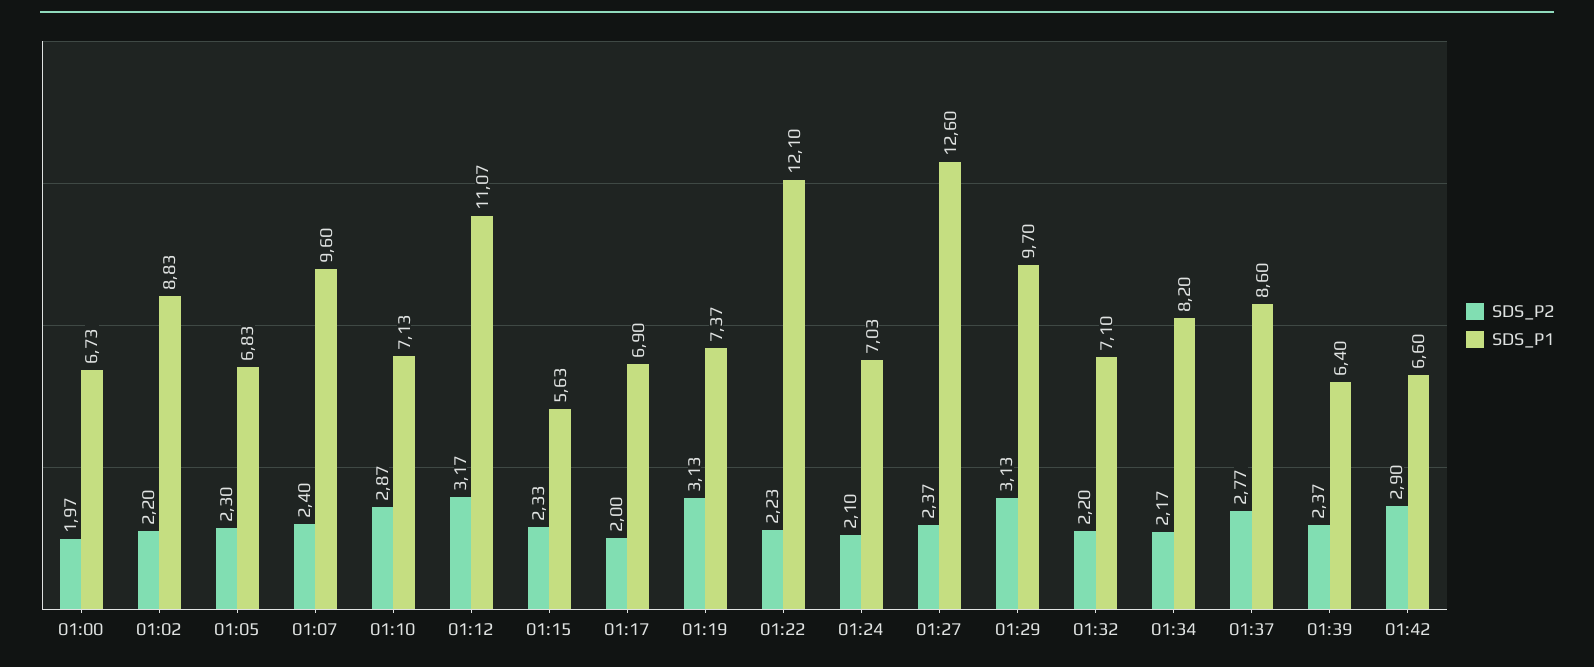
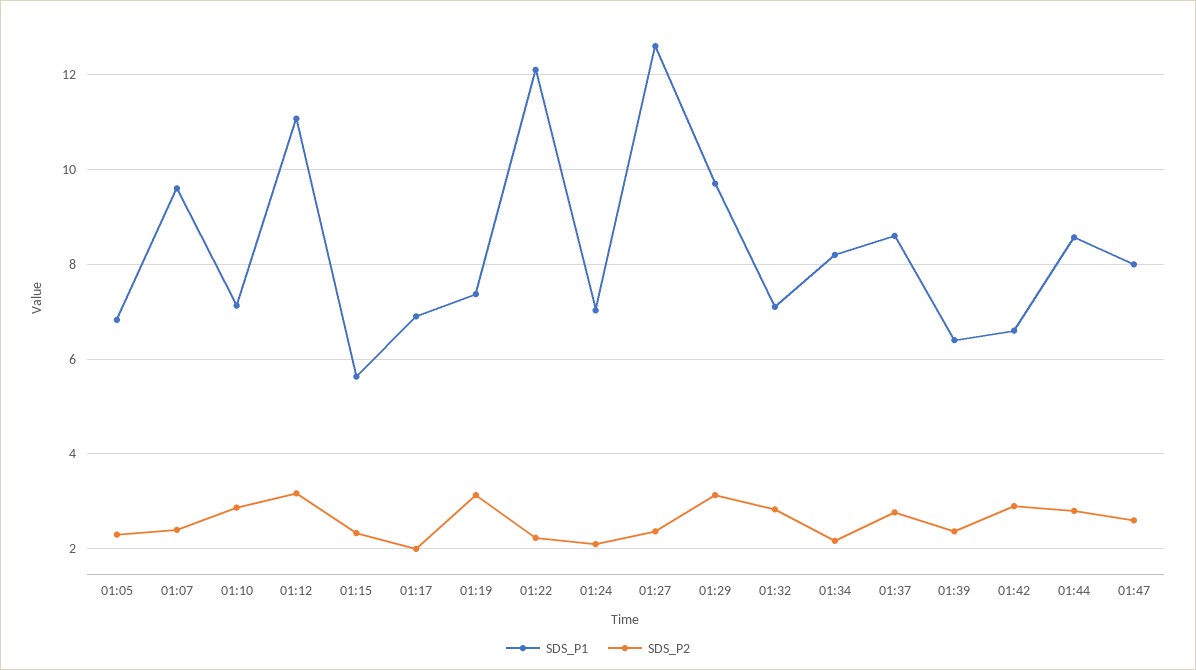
SDS_P2, 01:00: 1.97 -> none
SDS_P1, 01:00: 6.73 -> none
SDS_P2, 01:02: 2.2 -> none
SDS_P1, 01:02: 8.83 -> none
SDS_P2, 01:32: 2.2 -> 2.8
SDS_P1, 01:44: none -> 8.6
SDS_P2, 01:44: none -> 2.8
SDS_P1, 01:47: none -> 8
SDS_P2, 01:47: none -> 2.6

